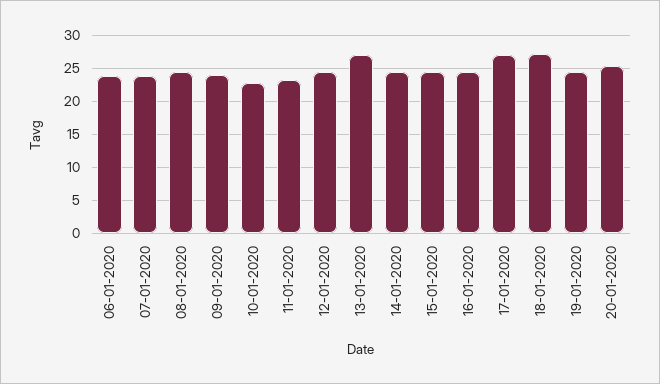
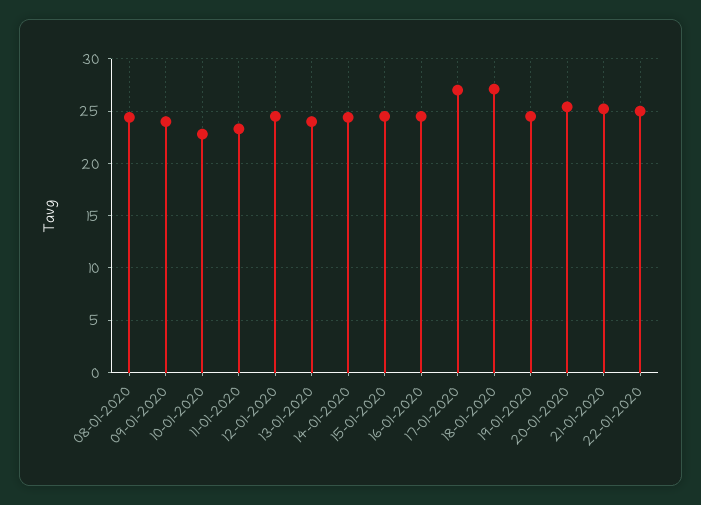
06-01-2020: 24 -> none
07-01-2020: 24 -> none
13-01-2020: 27 -> 24
21-01-2020: none -> 25
22-01-2020: none -> 25

